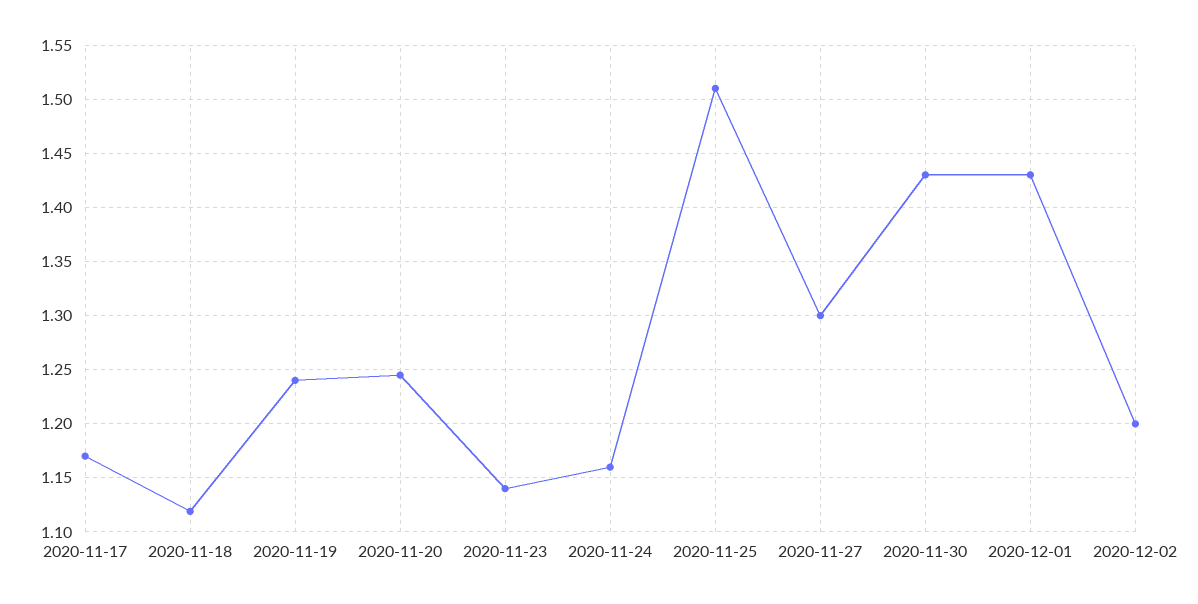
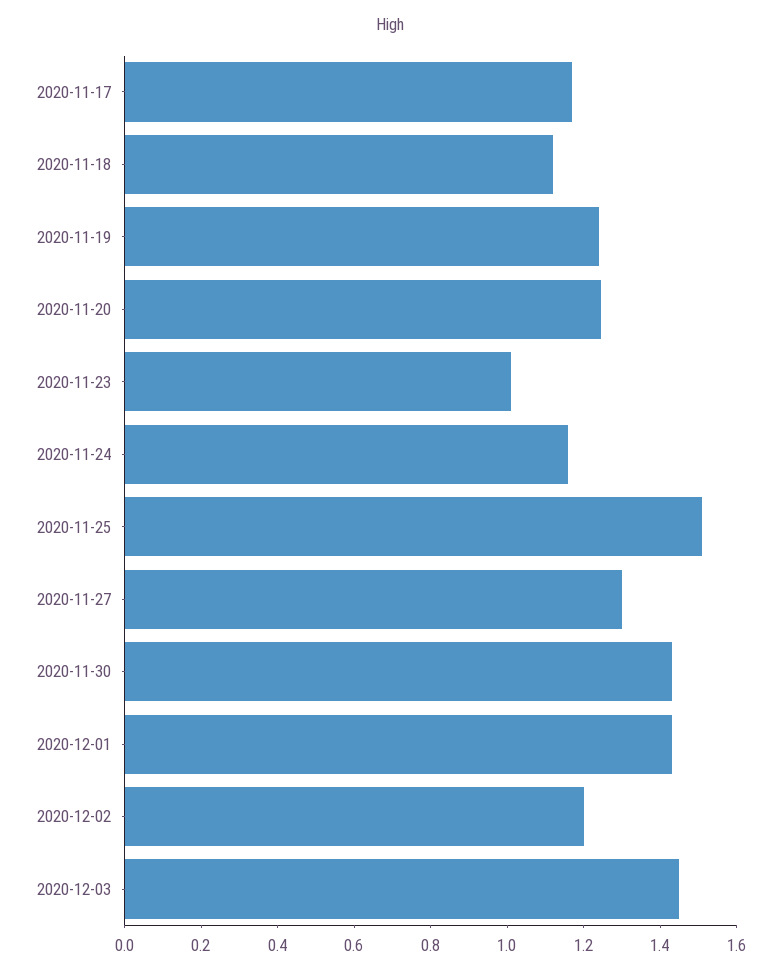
2020-11-23: 1.14 -> 1
2020-12-03: none -> 1.45

